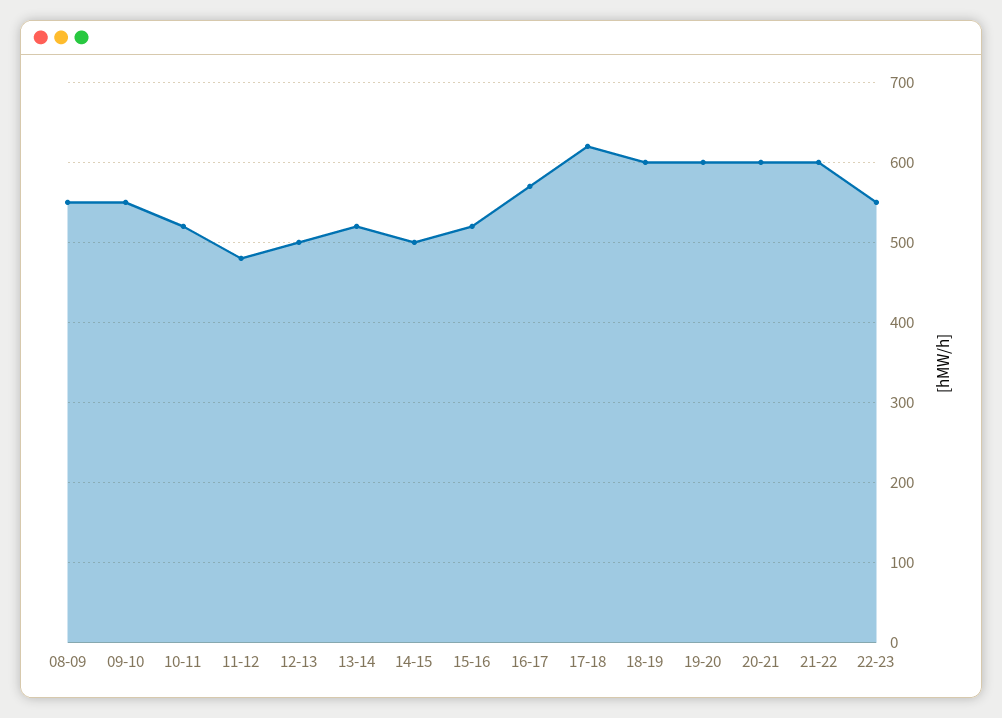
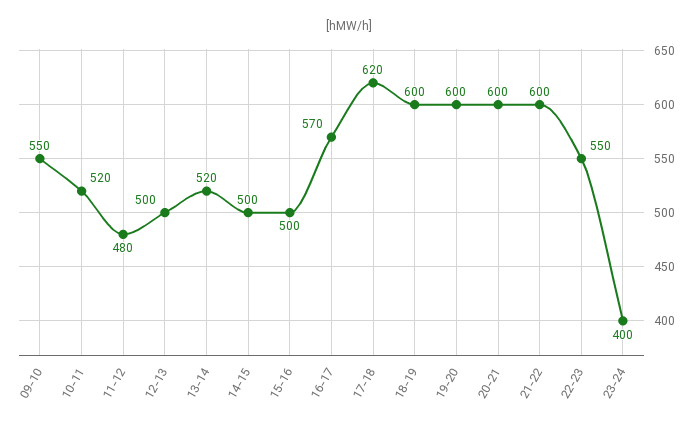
08-09: 550 -> none
15-16: 520 -> 500
23-24: none -> 400

